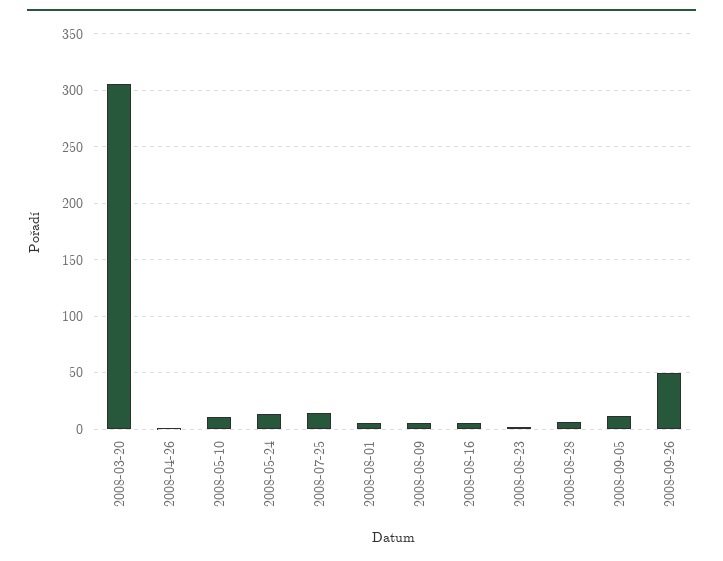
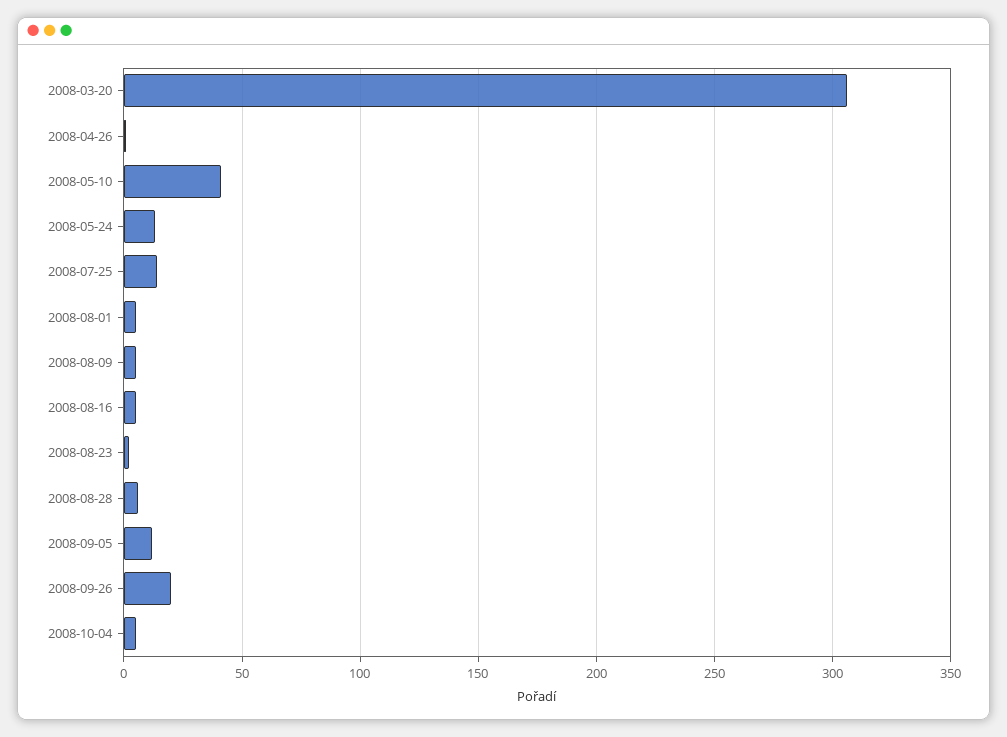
2008-05-10: 10 -> 40
2008-09-26: 50 -> 20
2008-10-04: none -> 5

